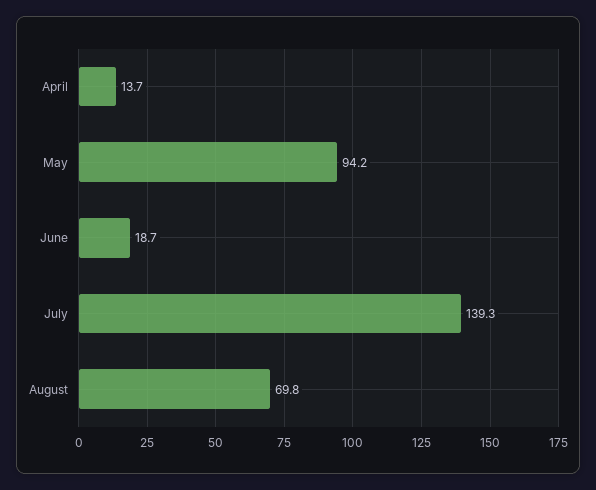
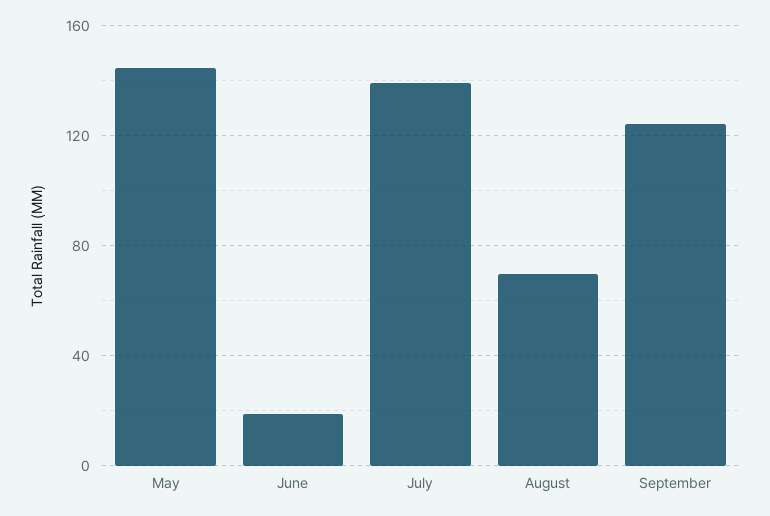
April: 13.7 -> none
May: 94.2 -> 145
September: none -> 125

